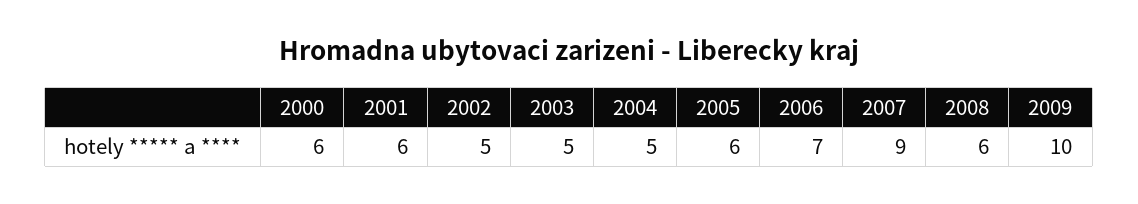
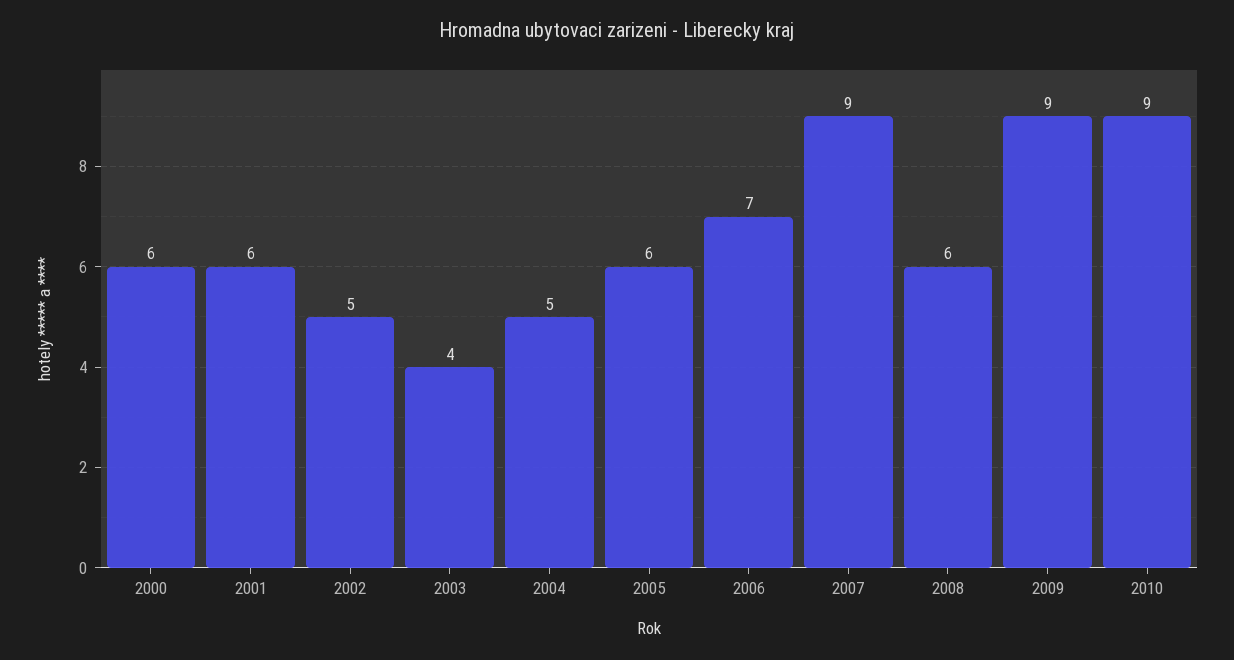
2003: 5 -> 4
2009: 10 -> 9
2010: none -> 9

